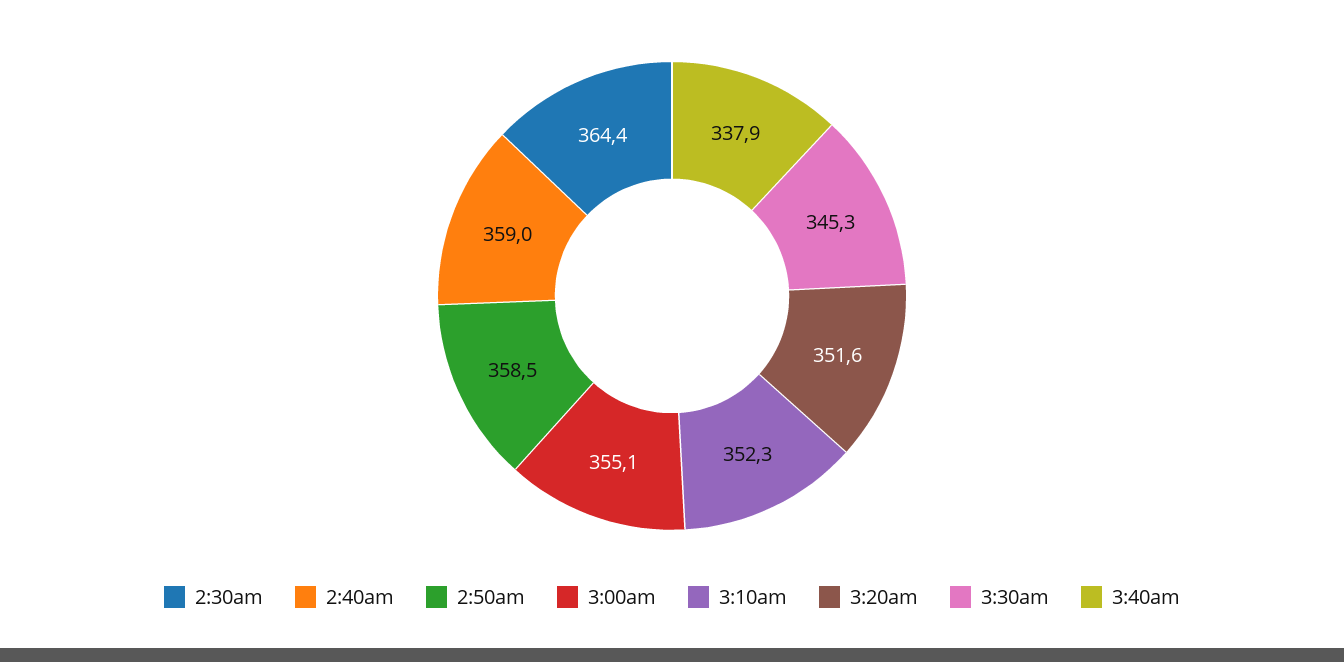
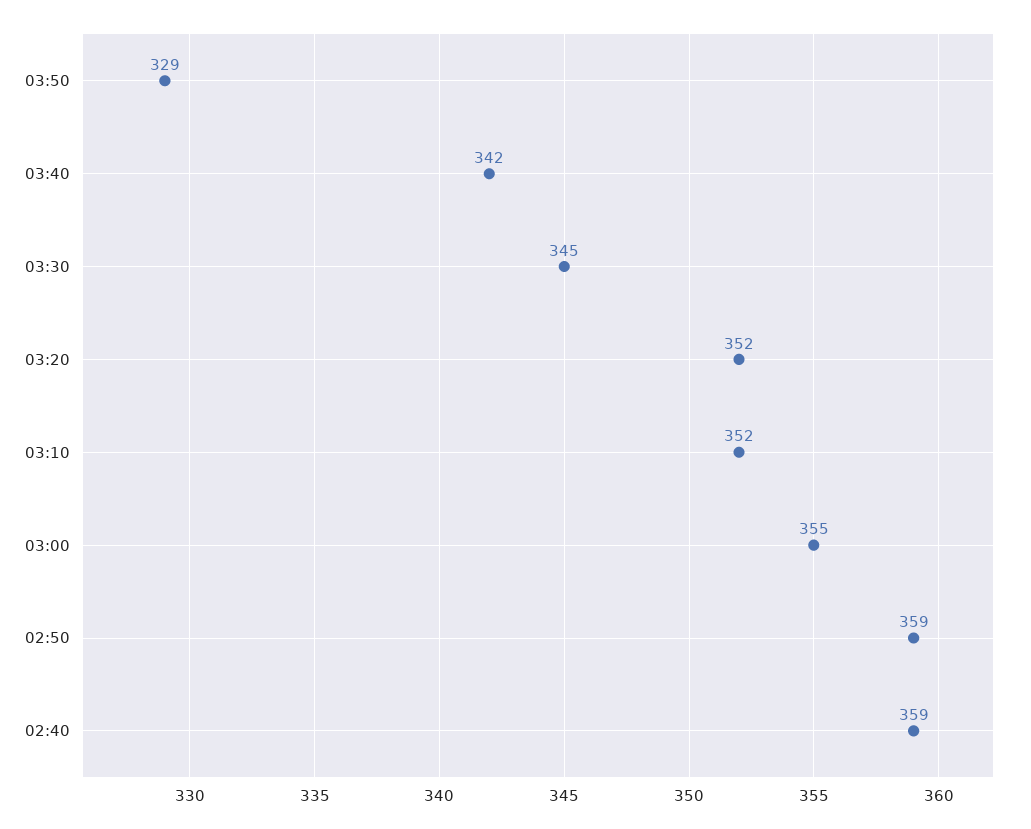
2:30am: 364.4 -> none
3:40am: 337.9 -> 342
03:50: none -> 329

